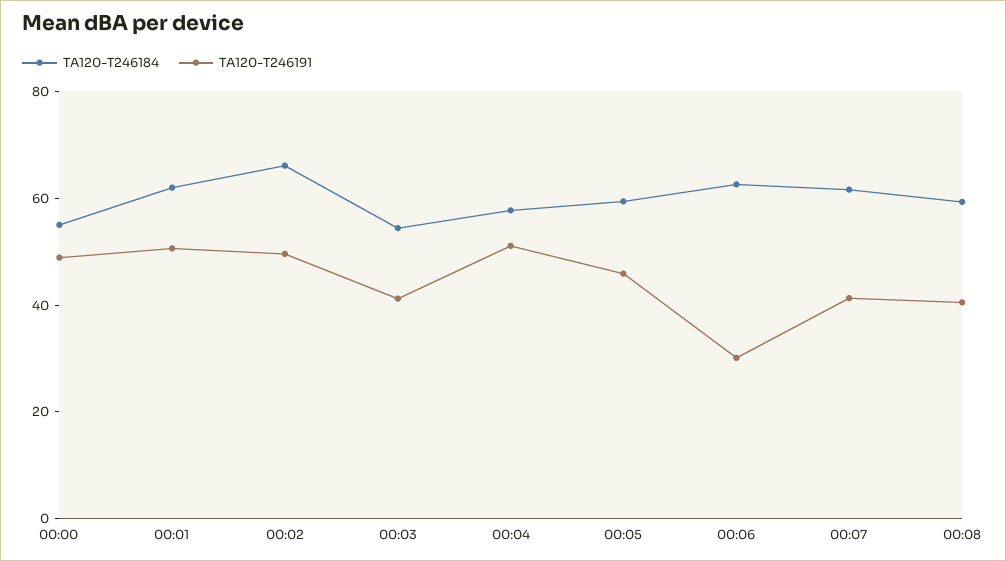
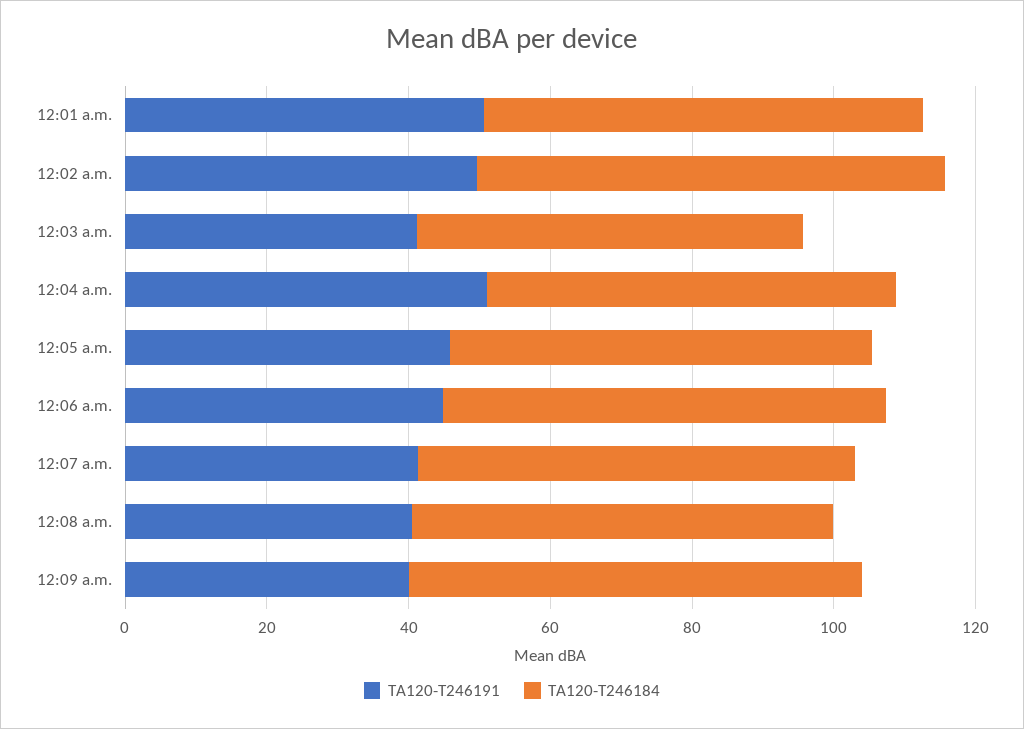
TA120-T246184, 00:00: 55 -> none
TA120-T246191, 00:00: 50 -> none
TA120-T246191, 00:06: 30 -> 45
TA120-T246191, 12:09 a.m.: none -> 40
TA120-T246184, 12:09 a.m.: none -> 65

